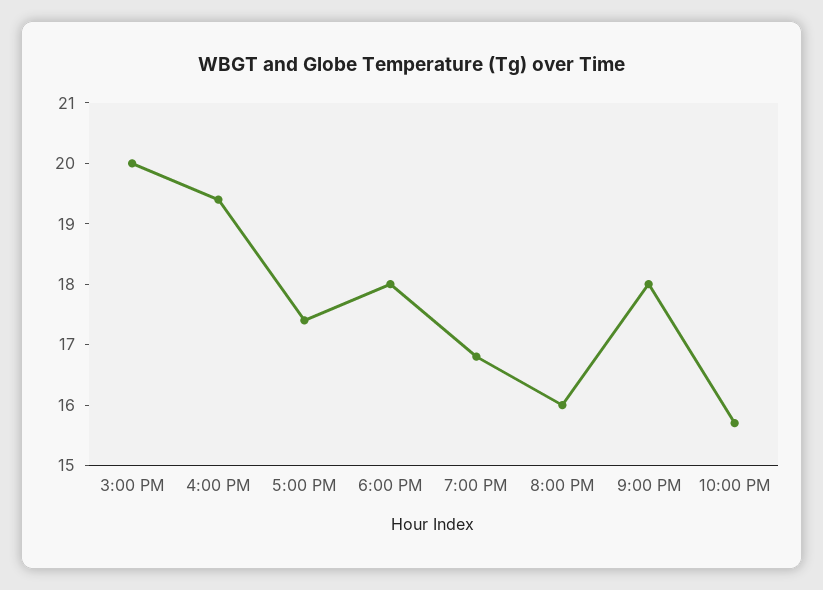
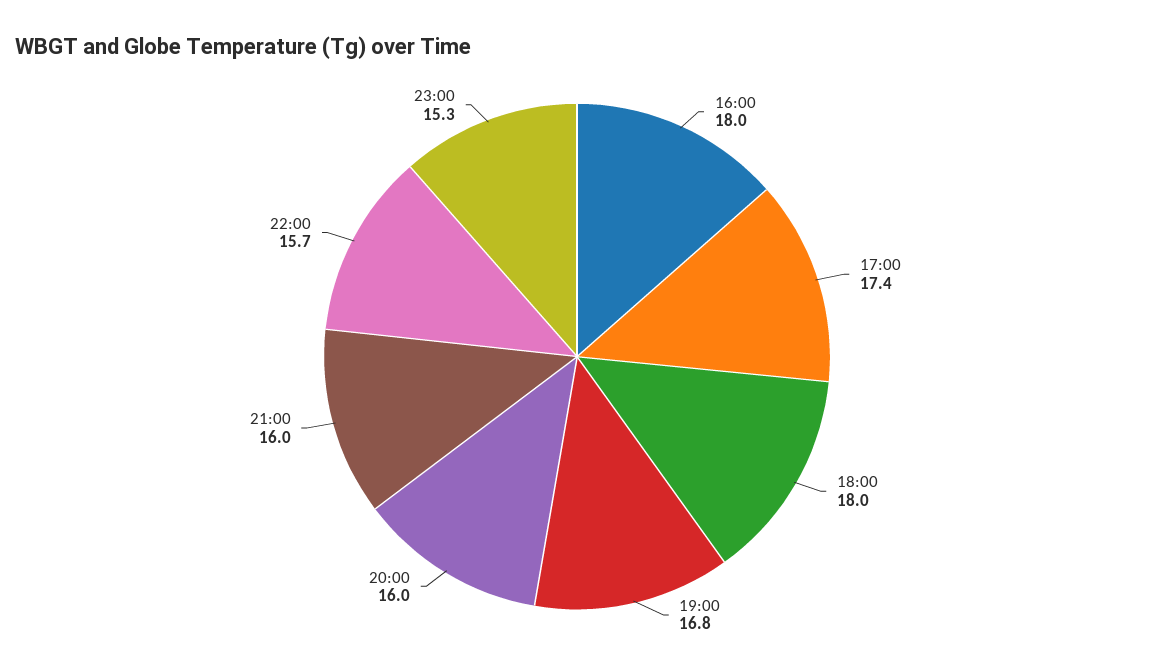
3:00 PM: 20 -> none
4:00 PM: 19.5 -> 18
9:00 PM: 18 -> 16
23:00: none -> 15.3

